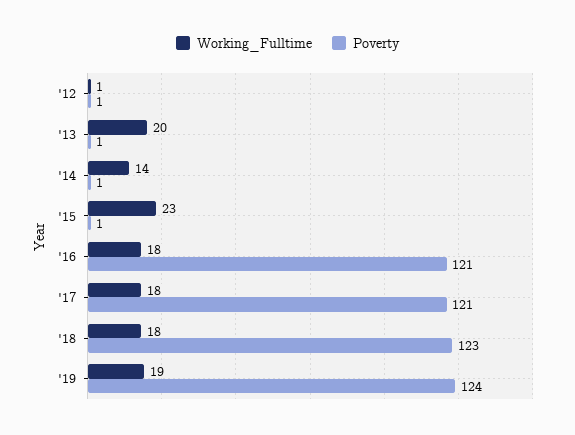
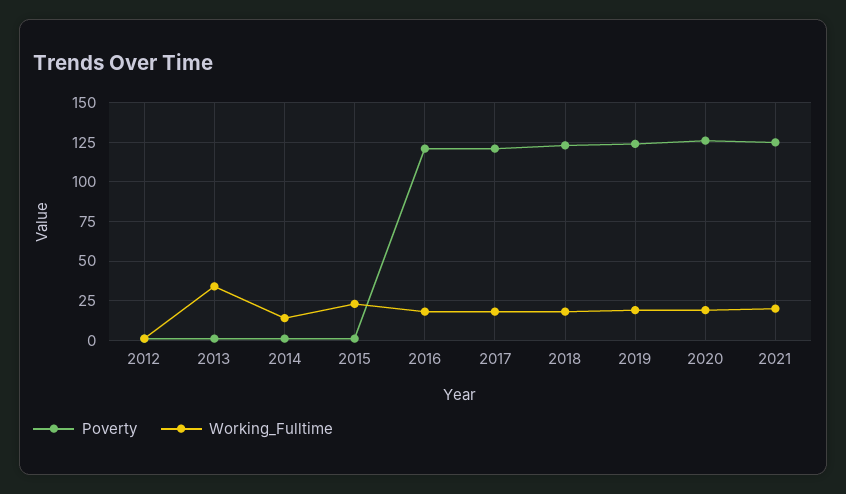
Working_Fulltime, '13: 20 -> 35
Poverty, 2020: none -> 125
Working_Fulltime, 2020: none -> 20
Poverty, 2021: none -> 125
Working_Fulltime, 2021: none -> 20

